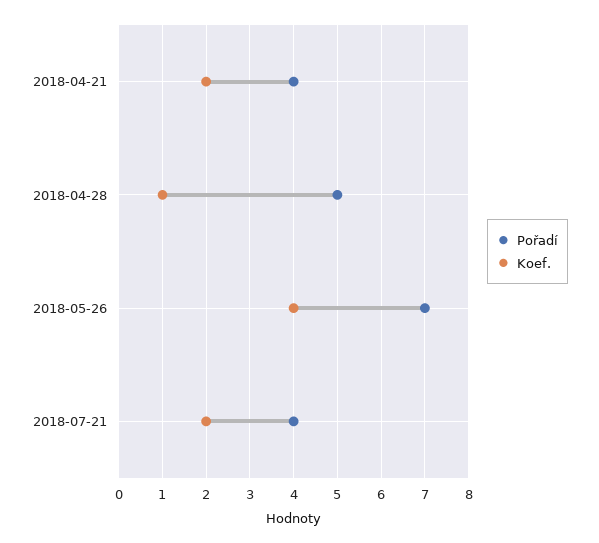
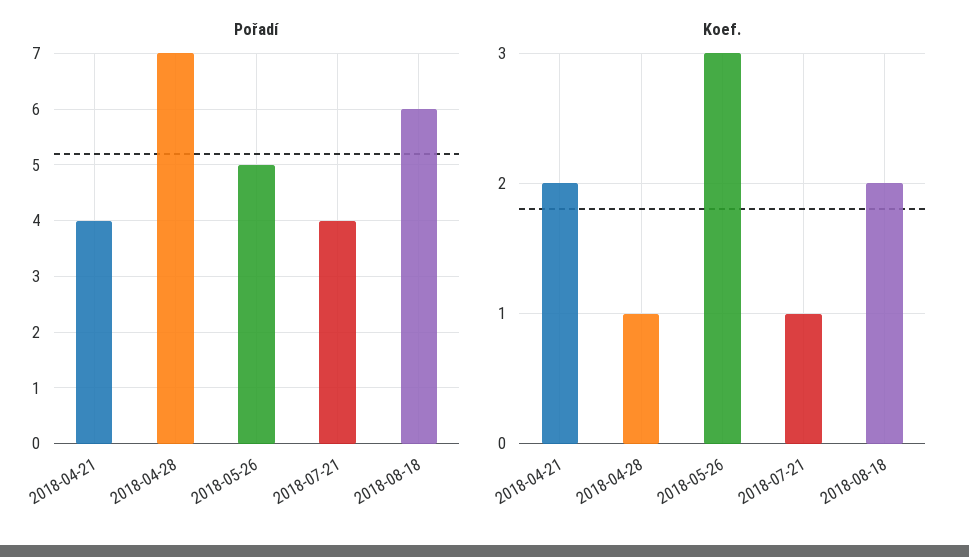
Pořadí, 2018-04-28: 5 -> 7
Pořadí, 2018-05-26: 7 -> 5
Koef., 2018-05-26: 4 -> 3
Koef., 2018-07-21: 2 -> 1
Pořadí, 2018-08-18: none -> 6
Koef., 2018-08-18: none -> 2

